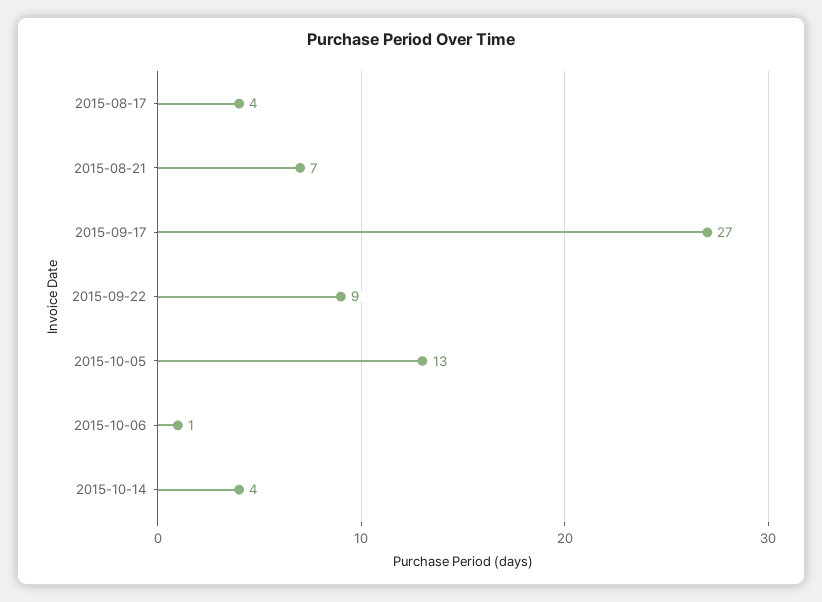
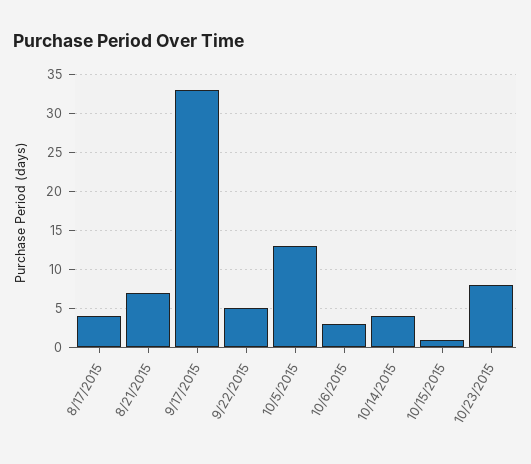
2015-09-17: 27 -> 33
2015-09-22: 9 -> 5
2015-10-06: 1 -> 3
10/15/2015: none -> 1
10/23/2015: none -> 8

